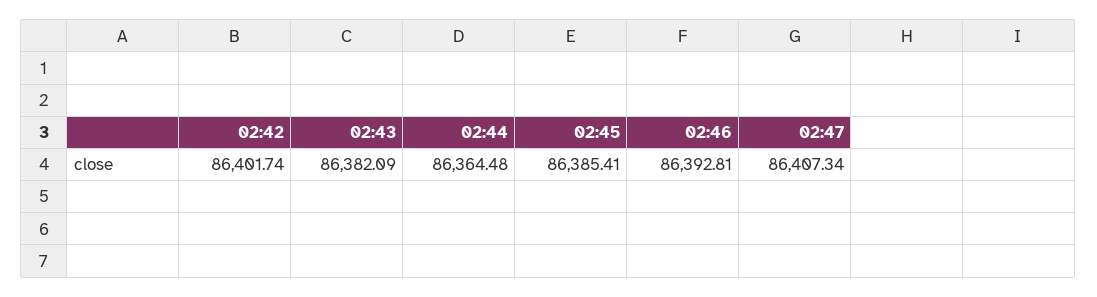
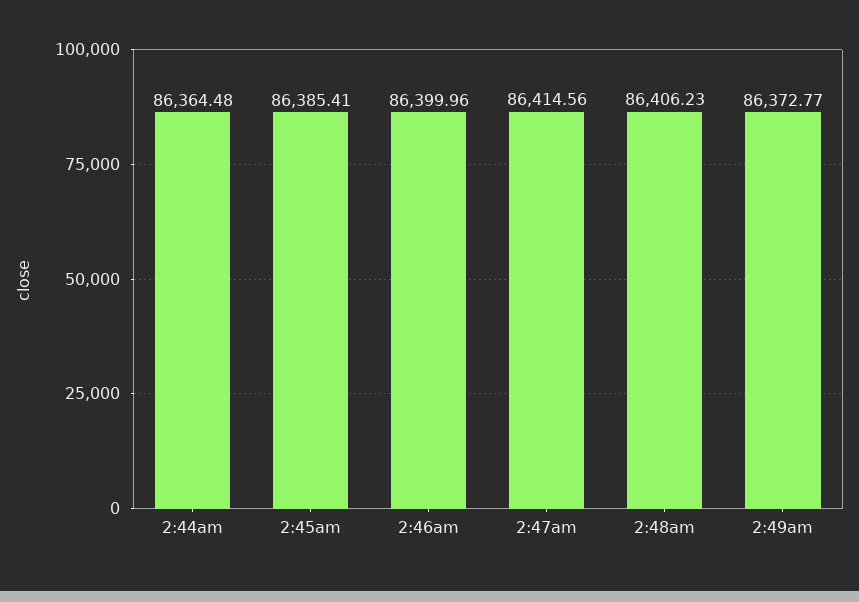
02:42: 86401.74 -> none
02:43: 86382.09 -> none
02:46: 86392.81 -> 86399.96
02:47: 86407.34 -> 86414.56
2:48am: none -> 86406.23
2:49am: none -> 86372.77

